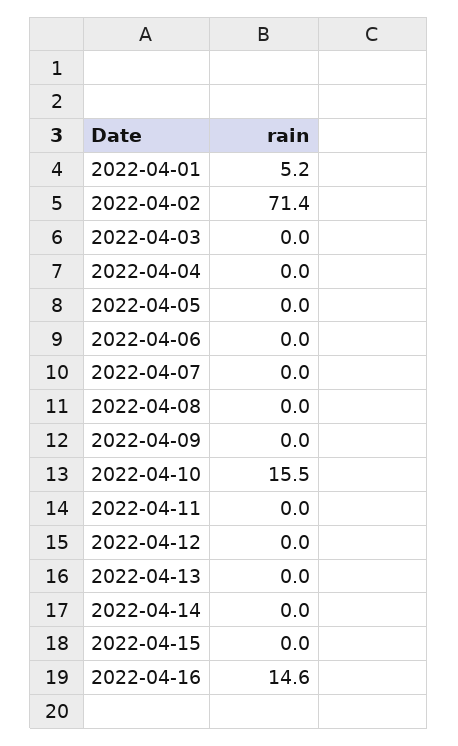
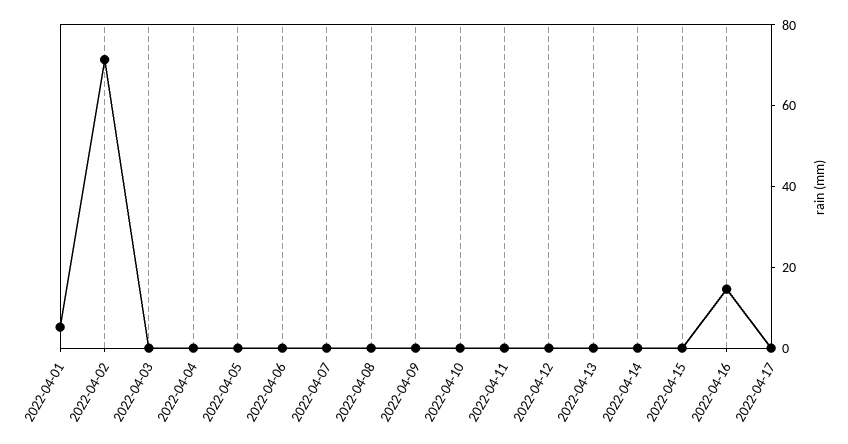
2022-04-10: 15.5 -> 0
2022-04-17: none -> 0

